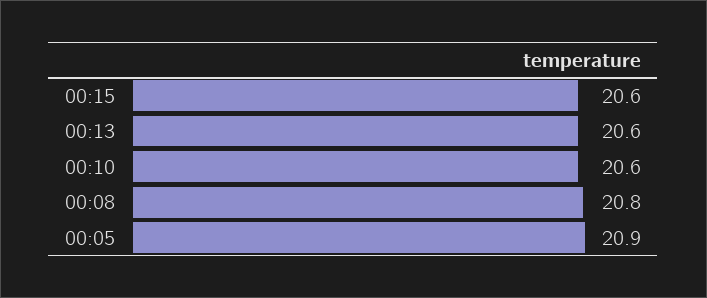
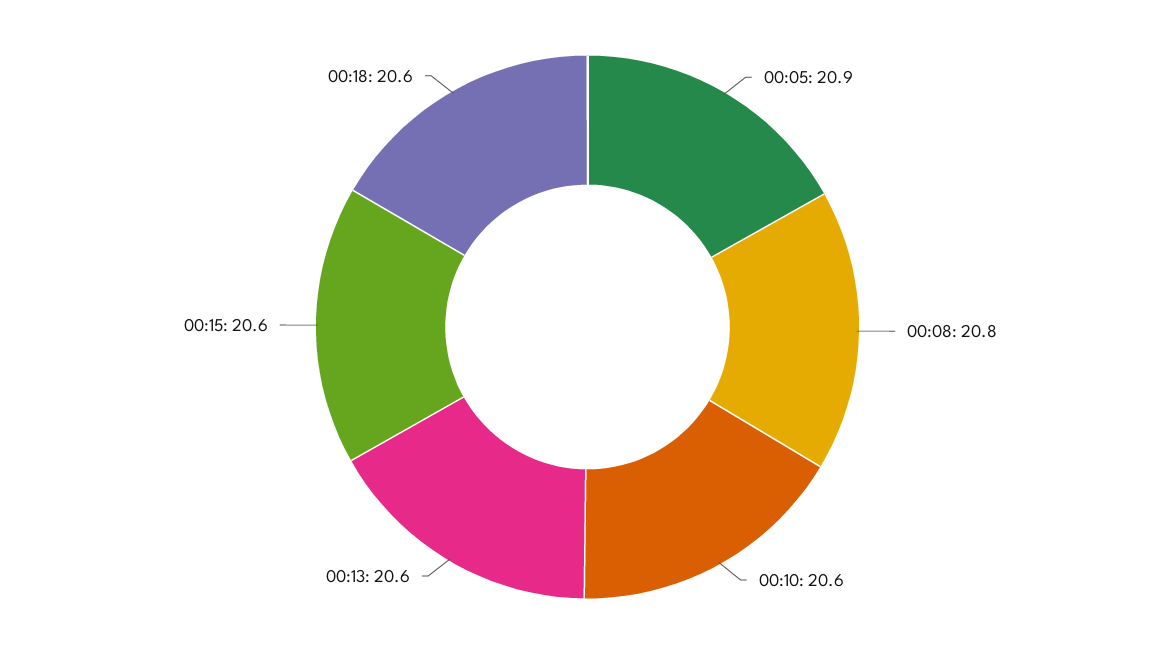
00:18: none -> 20.6

